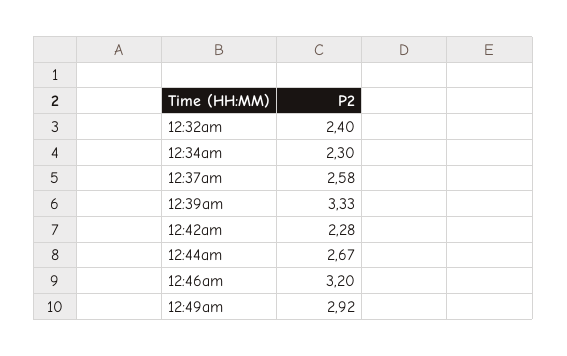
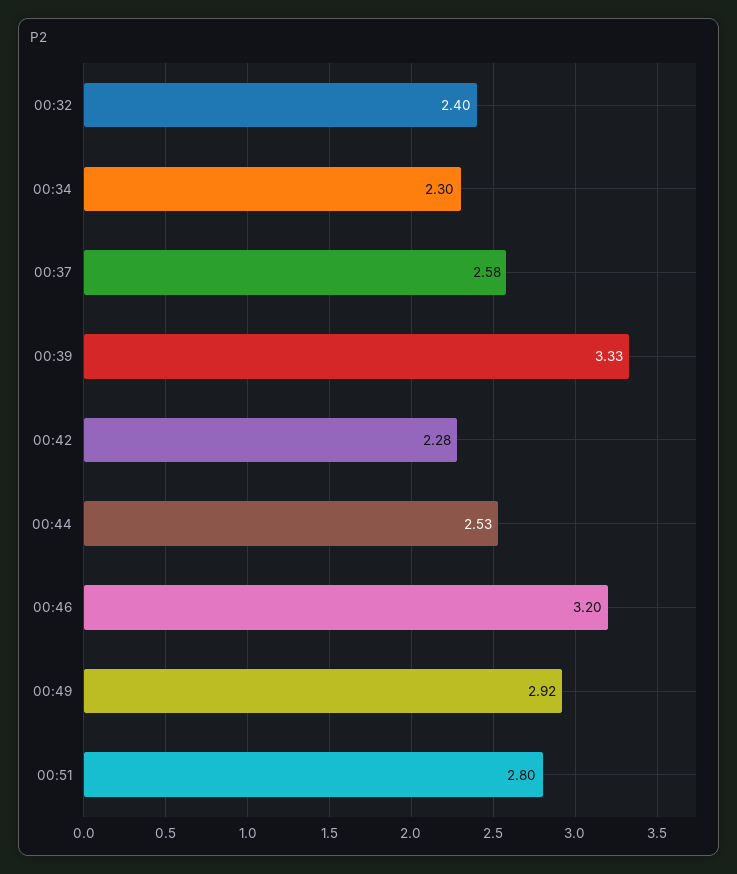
12:44am: 2.67 -> 2.53
00:51: none -> 2.8

